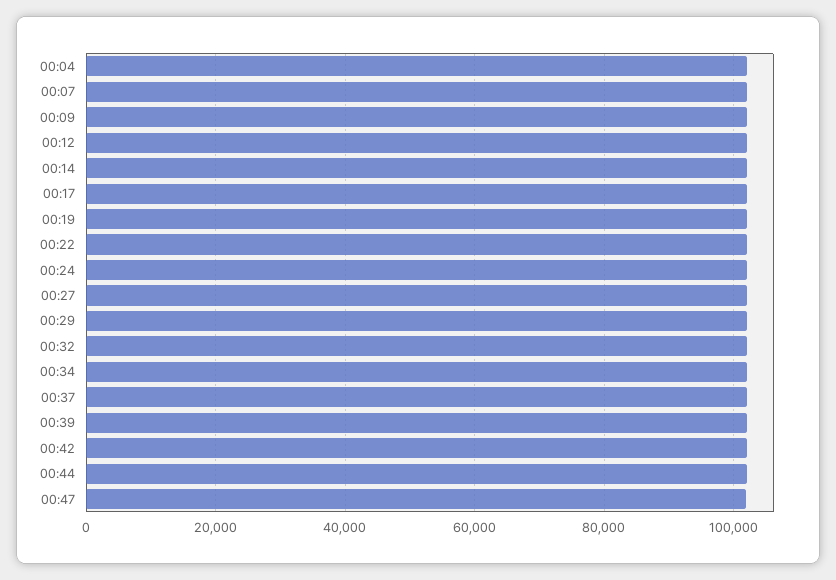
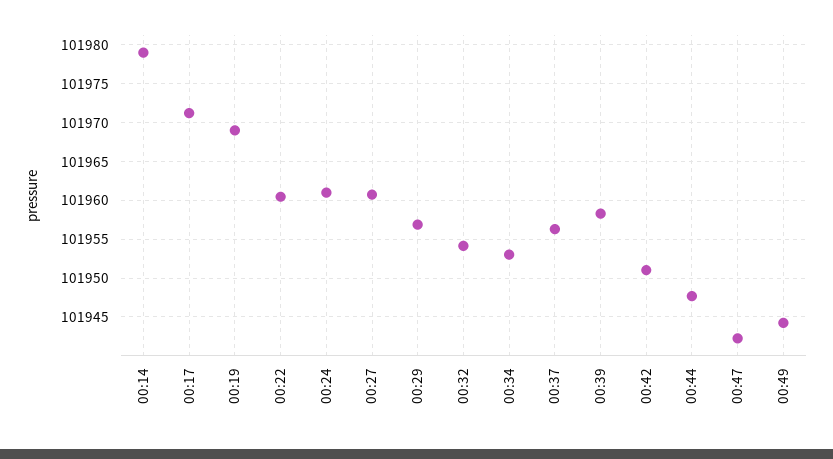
00:04: 102000 -> none
00:07: 102000 -> none
00:09: 102000 -> none
00:12: 102000 -> none
00:49: none -> 101944

